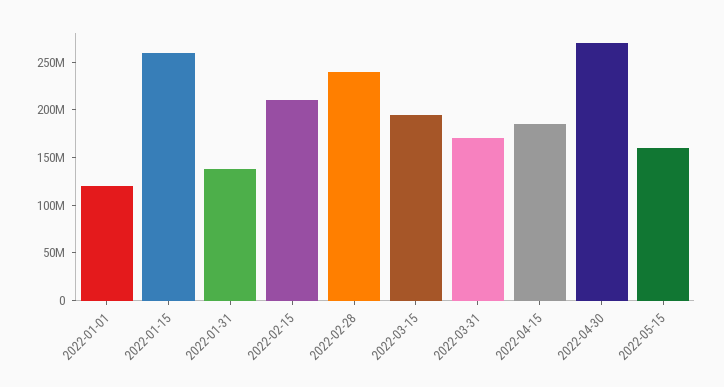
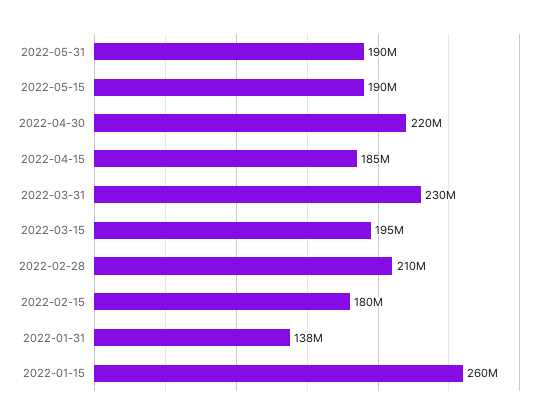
2022-01-01: 120000000 -> none
2022-02-15: 210000000 -> 180000000
2022-02-28: 240000000 -> 210000000
2022-03-31: 170000000 -> 230000000
2022-04-30: 270000000 -> 220000000
2022-05-15: 160000000 -> 190000000
2022-05-31: none -> 190000000

